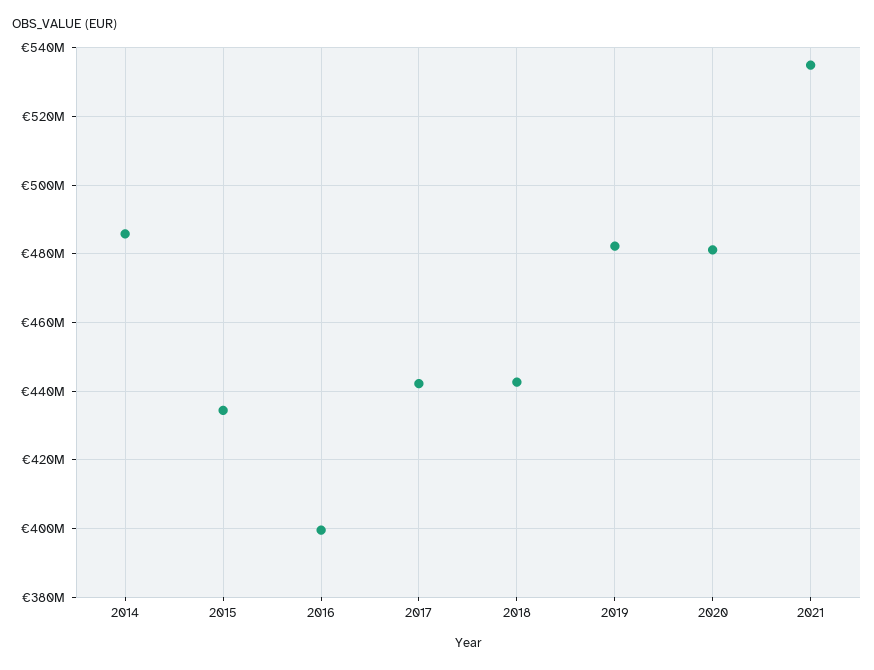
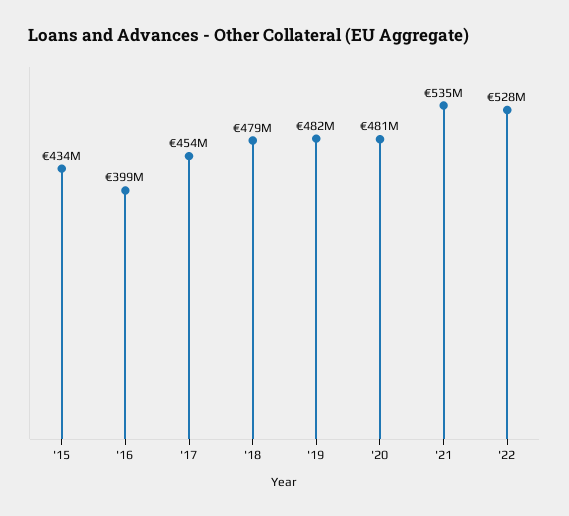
2014: 486000000 -> none
2017: 442000000 -> 454000000
2018: 442000000 -> 479000000
'22: none -> 528000000

